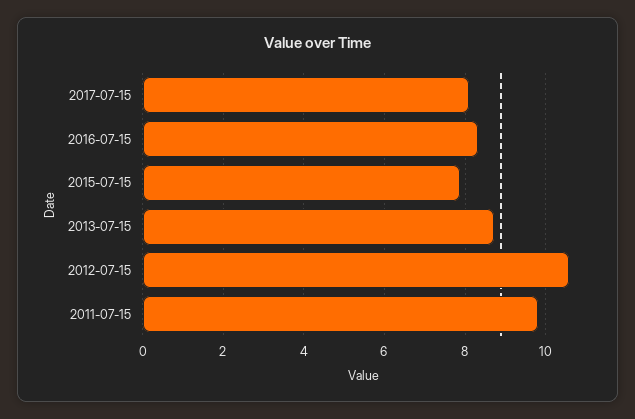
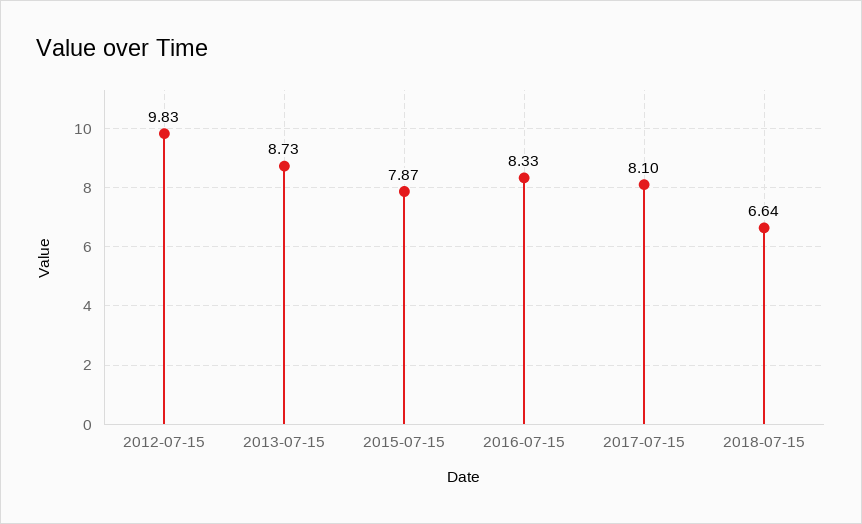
2012-07-15: 10.6 -> 9.83
2011-07-15: 9.8 -> none
2018-07-15: none -> 6.64

